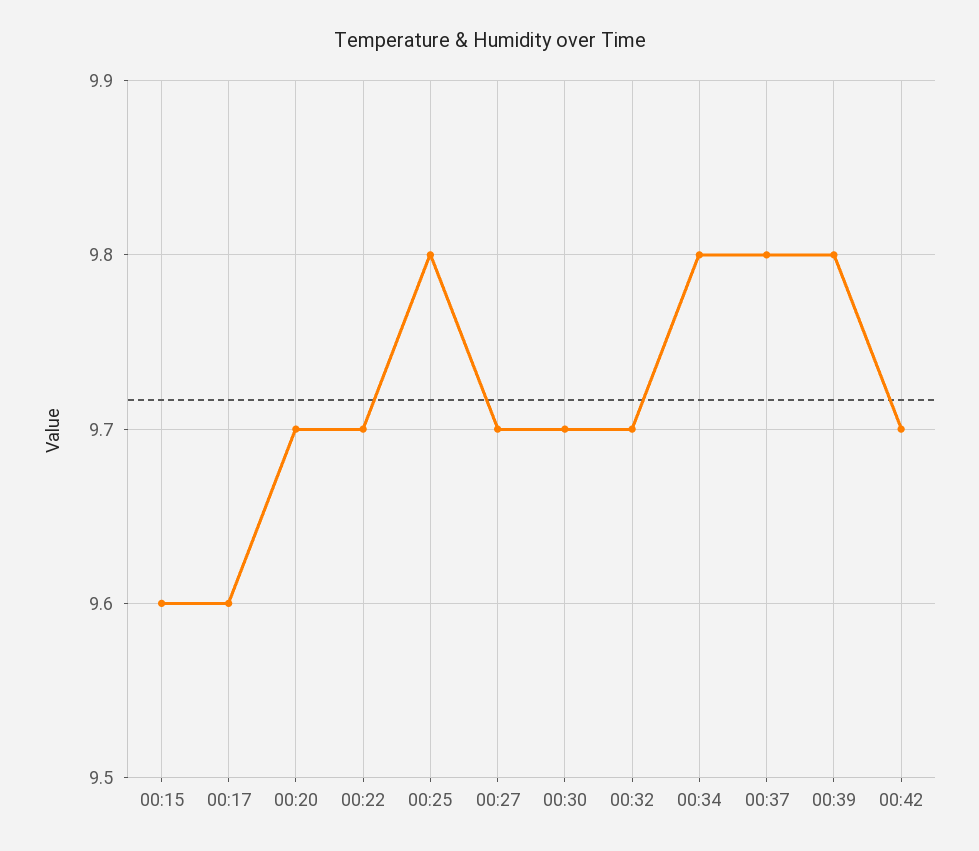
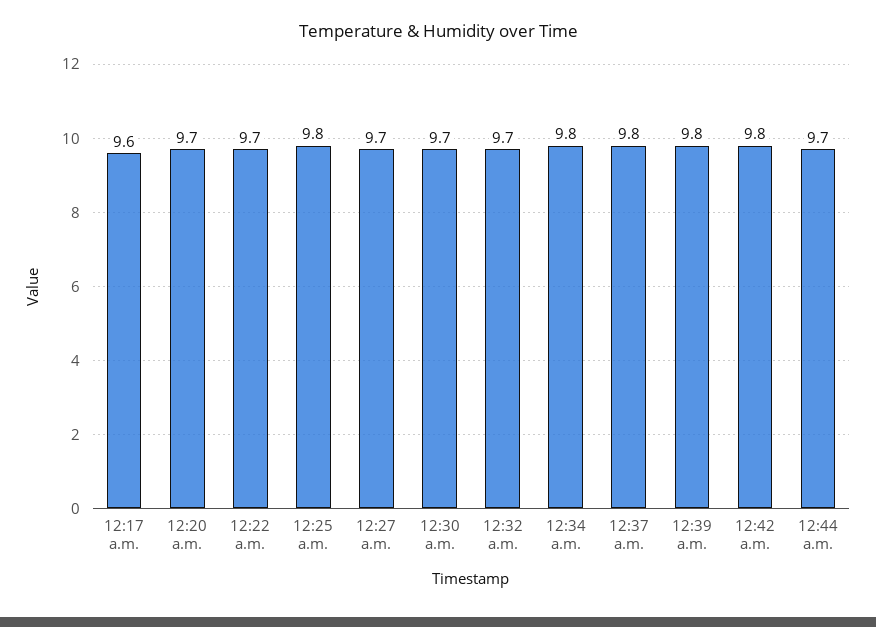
00:15: 9.6 -> none
00:42: 9.7 -> 9.8
12:44 a.m.: none -> 9.7

